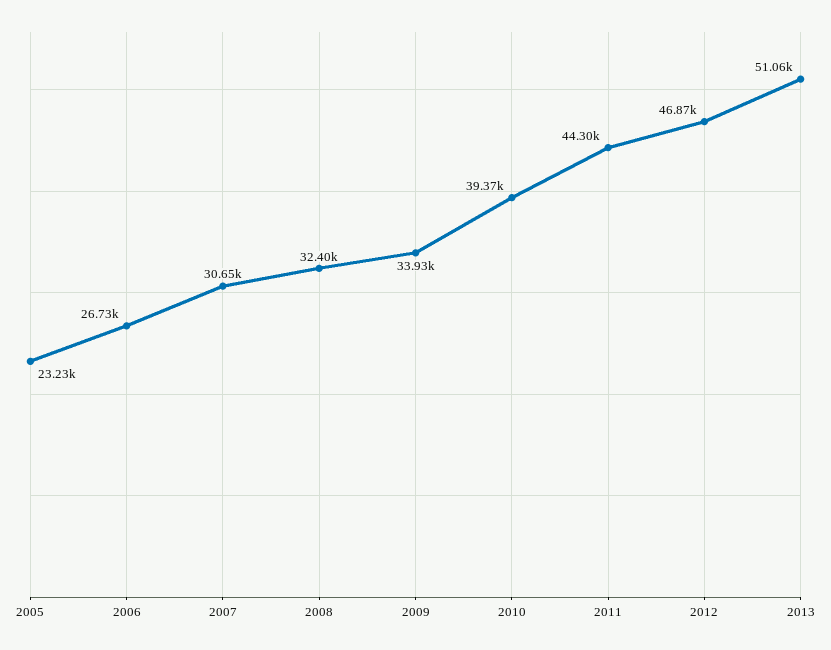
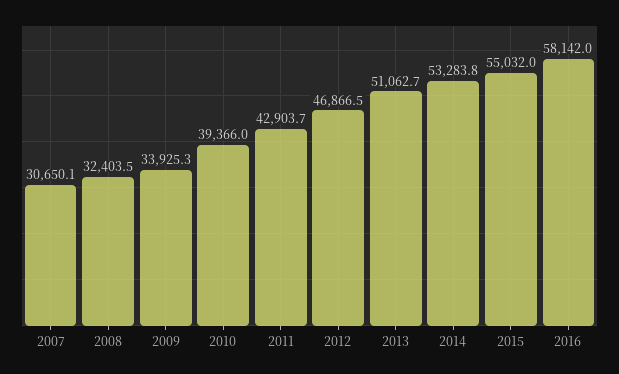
2005: 23230 -> none
2006: 26730 -> none
2011: 44300 -> 42903.7
2014: none -> 53283.8
2015: none -> 55032
2016: none -> 58142

